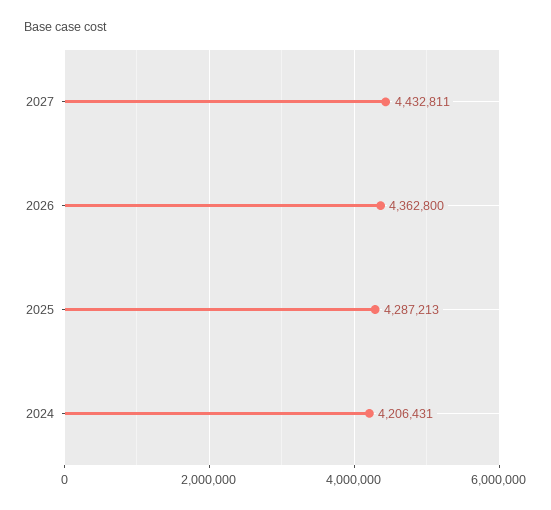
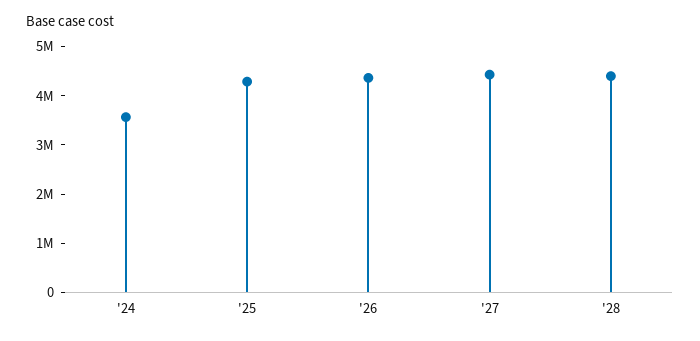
2024: 4206431 -> 3600000
'28: none -> 4400000

